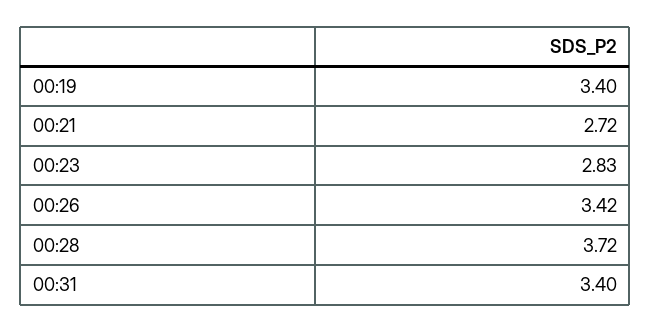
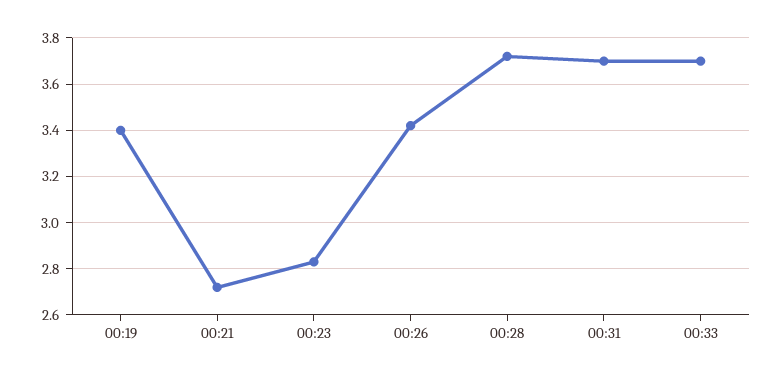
00:31: 3.4 -> 3.7
00:33: none -> 3.7

